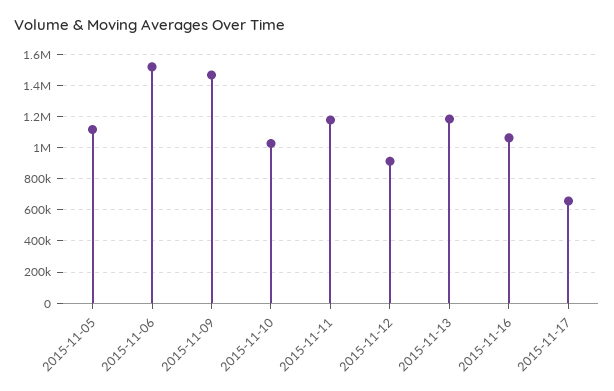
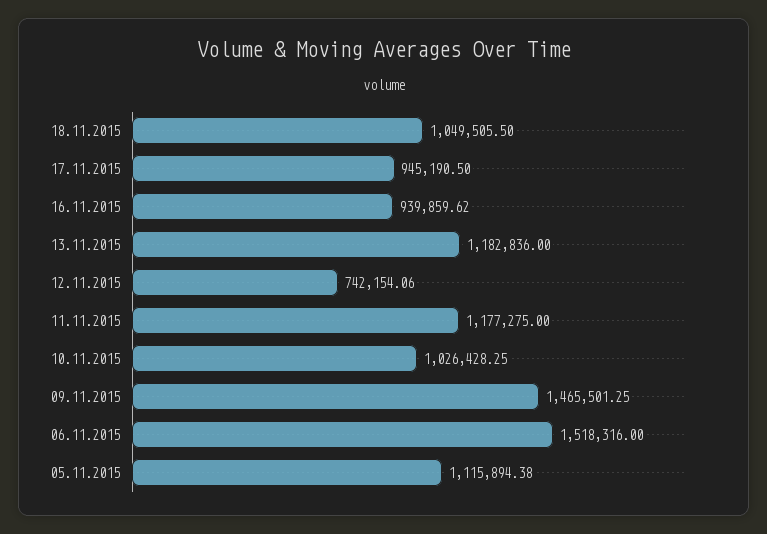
2015-11-12: 900000 -> 742154.06
2015-11-16: 1050000 -> 939859.62
2015-11-17: 650000 -> 945190.5
18.11.2015: none -> 1049505.5

